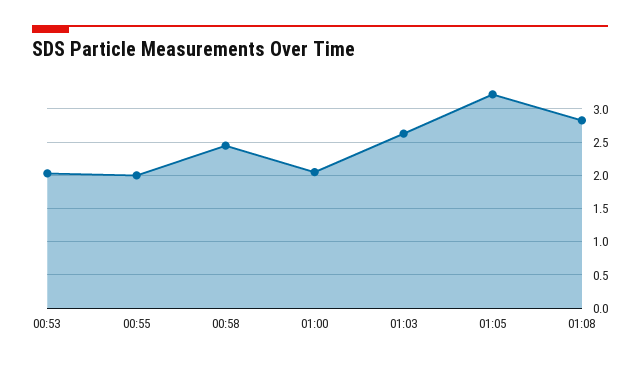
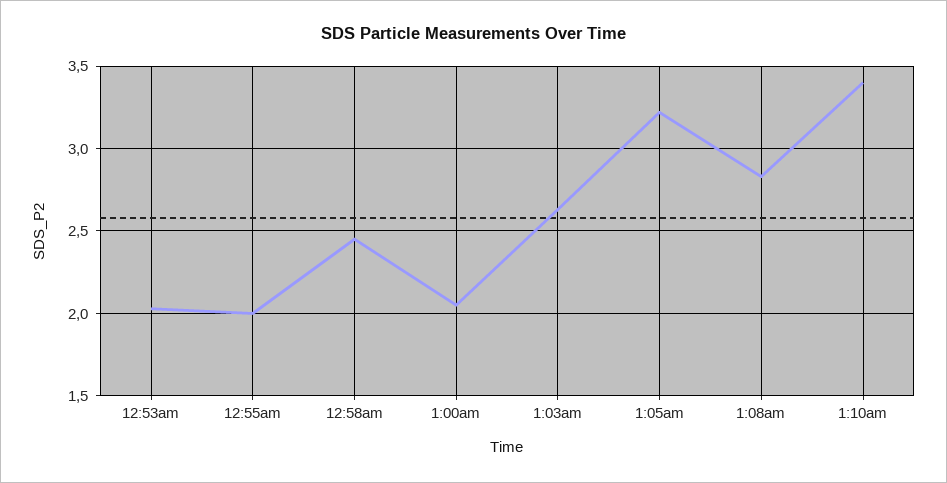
1:10am: none -> 3.4

